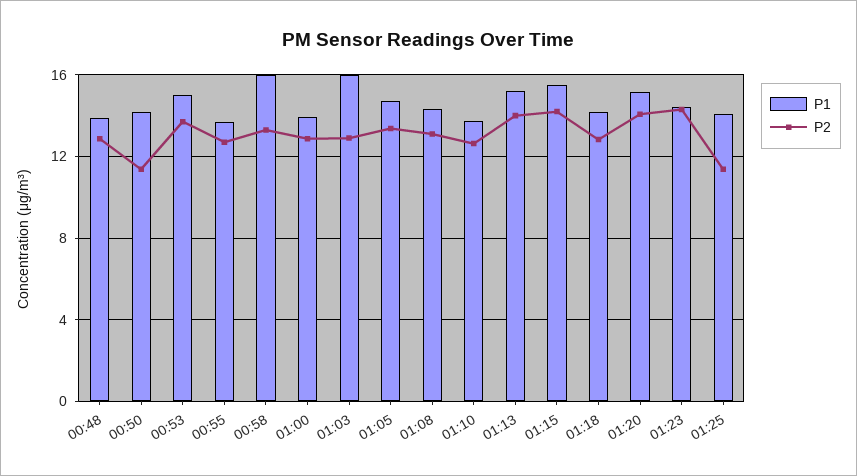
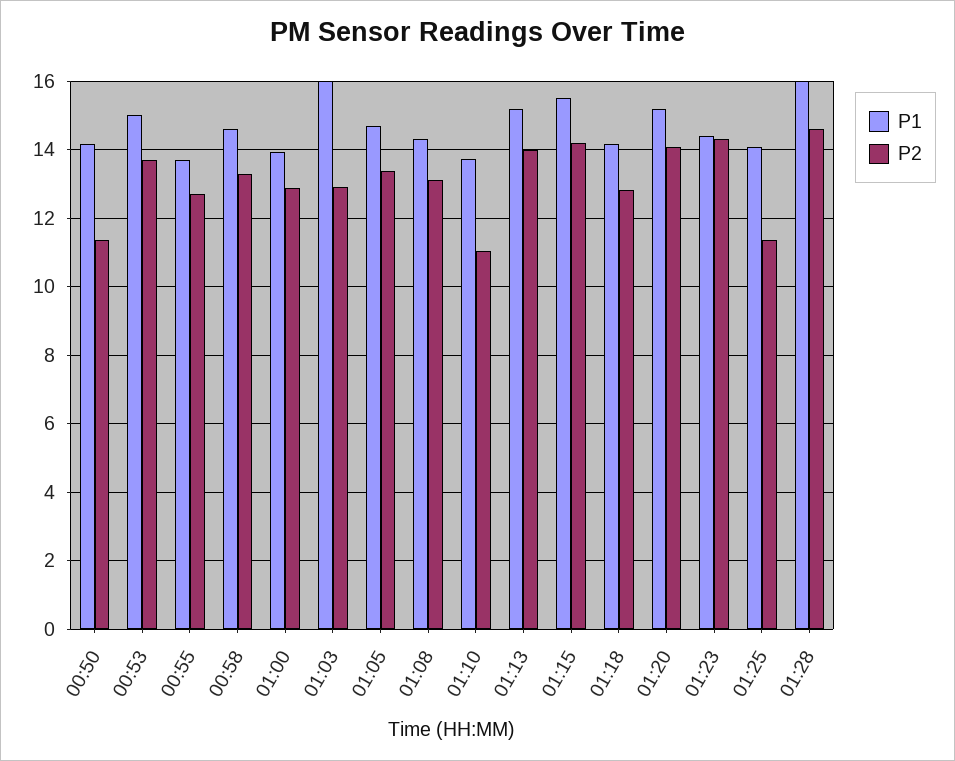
P1, 00:48: 14 -> none
P2, 00:48: 13 -> none
P1, 00:58: 16 -> 14.6
P2, 01:10: 12.5 -> 11
P1, 01:28: none -> 16
P2, 01:28: none -> 14.6

